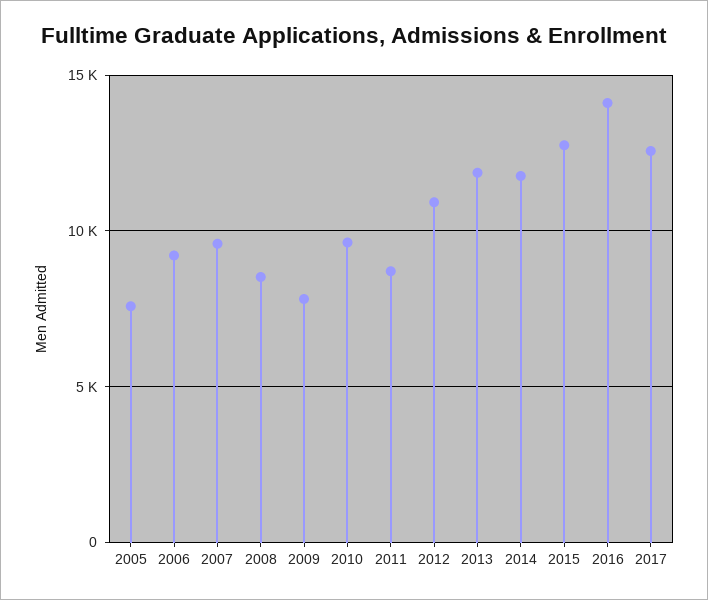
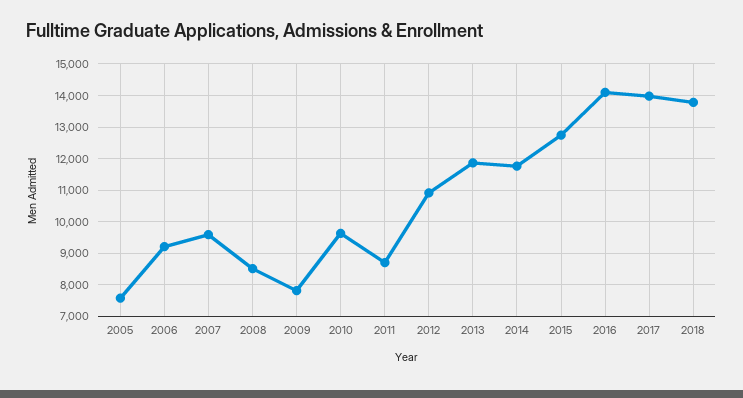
2017: 12500 -> 14000
2018: none -> 13800

